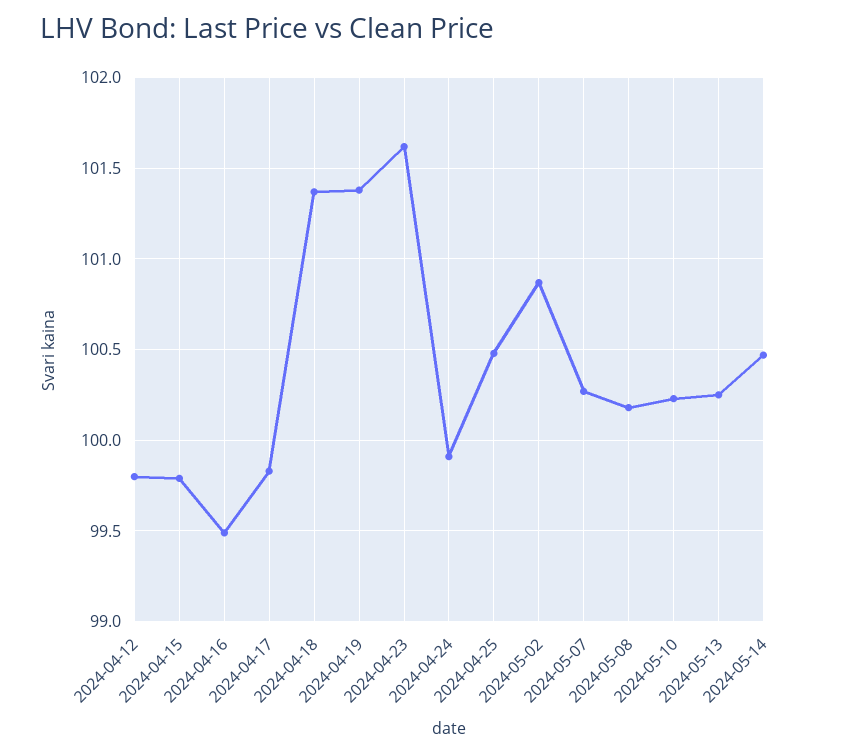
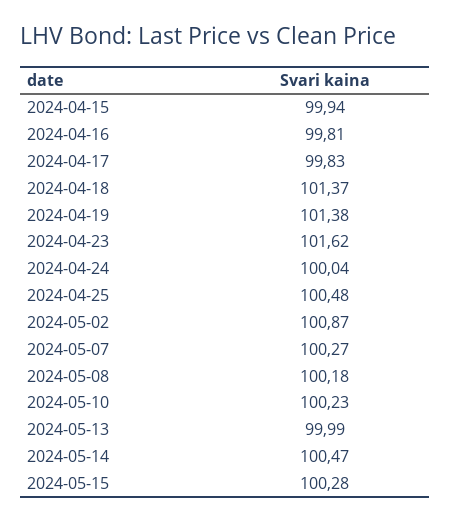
2024-04-12: 99.8 -> none
2024-04-15: 99.8 -> 99.94
2024-04-16: 99.5 -> 99.81
2024-04-24: 99.9 -> 100.04
2024-05-13: 100.25 -> 99.99
2024-05-15: none -> 100.28

